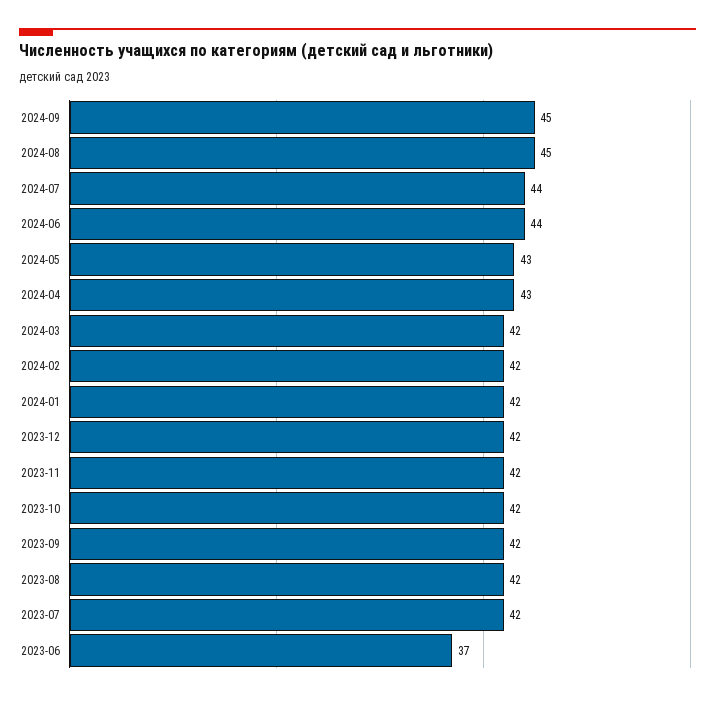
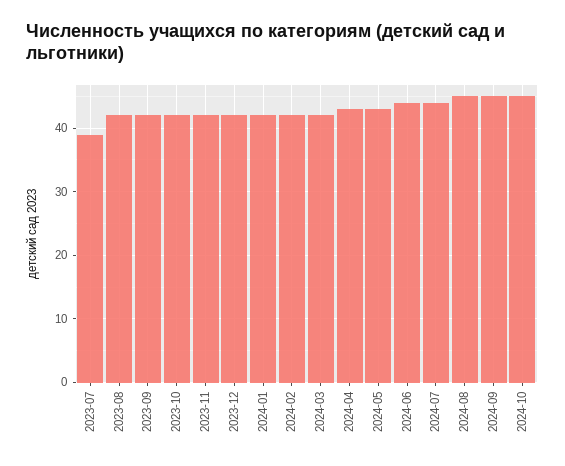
2023-07: 42 -> 39
2023-06: 37 -> none
2024-10: none -> 45

